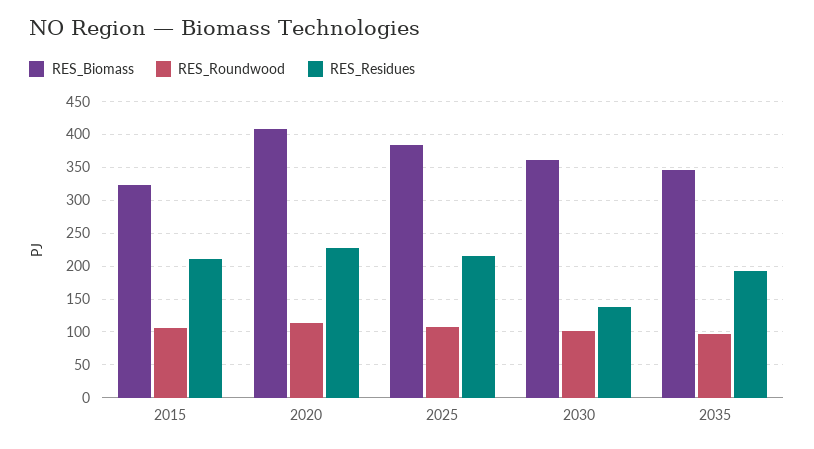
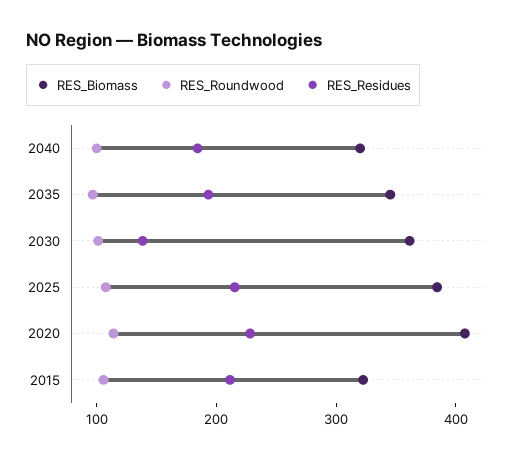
RES_Biomass, 2040: none -> 320
RES_Roundwood, 2040: none -> 100
RES_Residues, 2040: none -> 180

